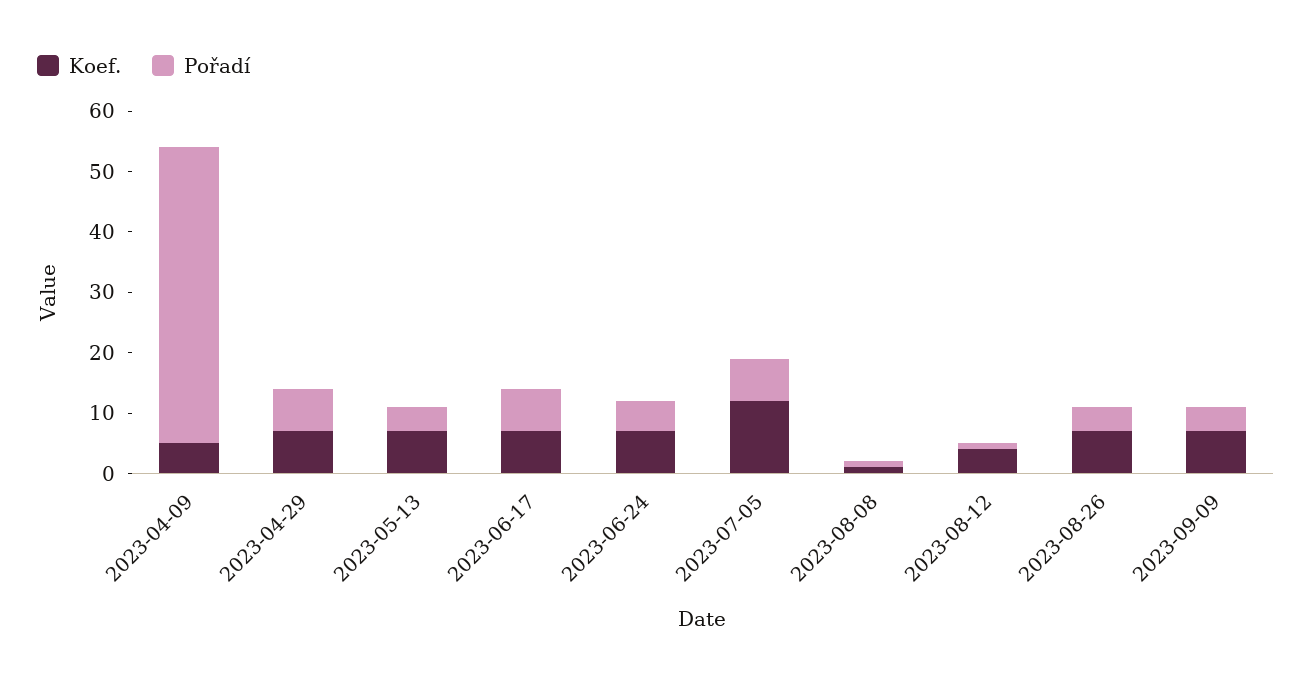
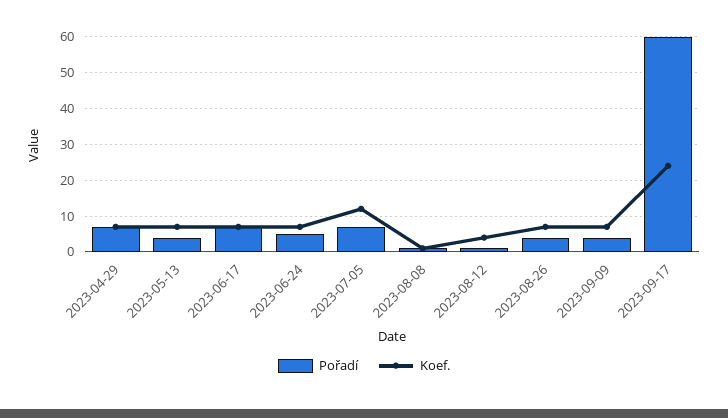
Koef., 2023-04-09: 5 -> none
Pořadí, 2023-04-09: 50 -> none
Pořadí, 2023-09-17: none -> 60
Koef., 2023-09-17: none -> 25

